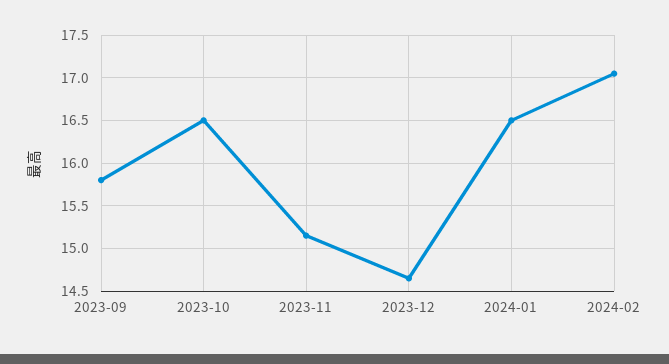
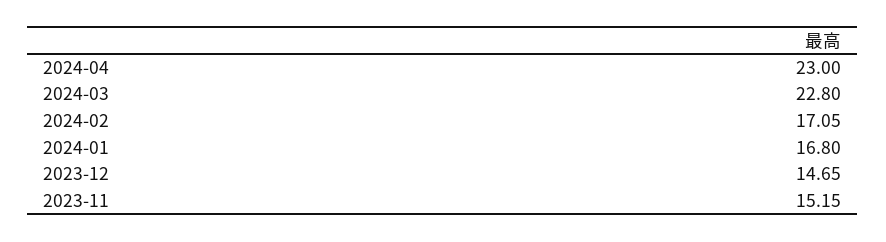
2023-09: 15.8 -> none
2023-10: 16.5 -> none
2024-01: 16.5 -> 16.8
2024-04: none -> 23
2024-03: none -> 22.8

